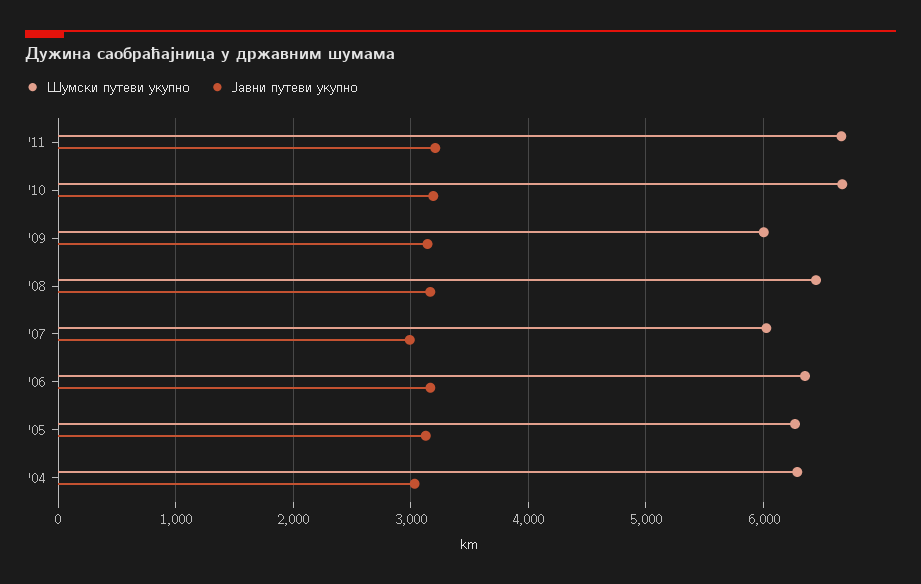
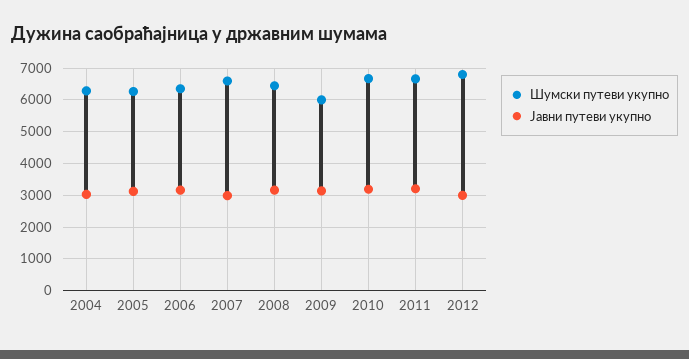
Шумски путеви укупно, '07: 6000 -> 6600
Шумски путеви укупно, 2012: none -> 6800
Јавни путеви укупно, 2012: none -> 3000

